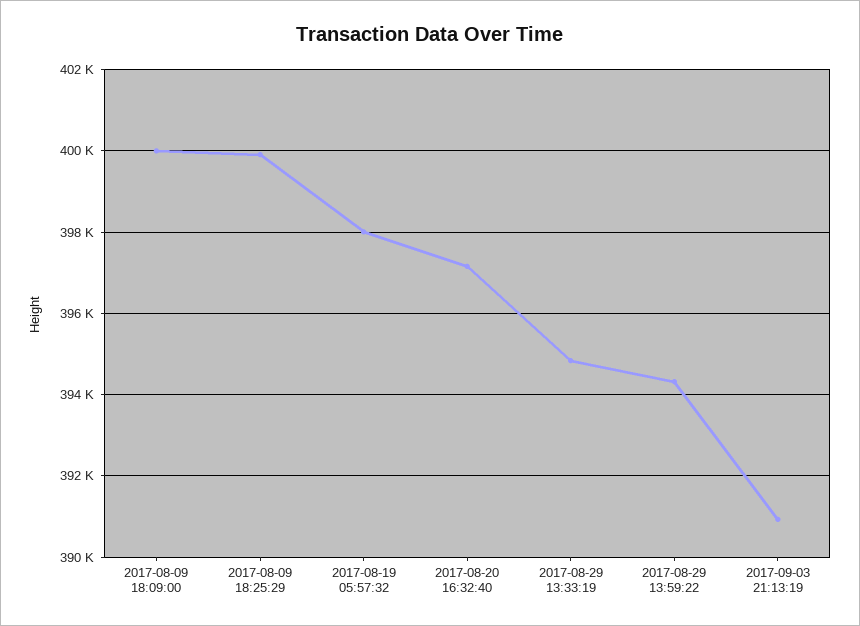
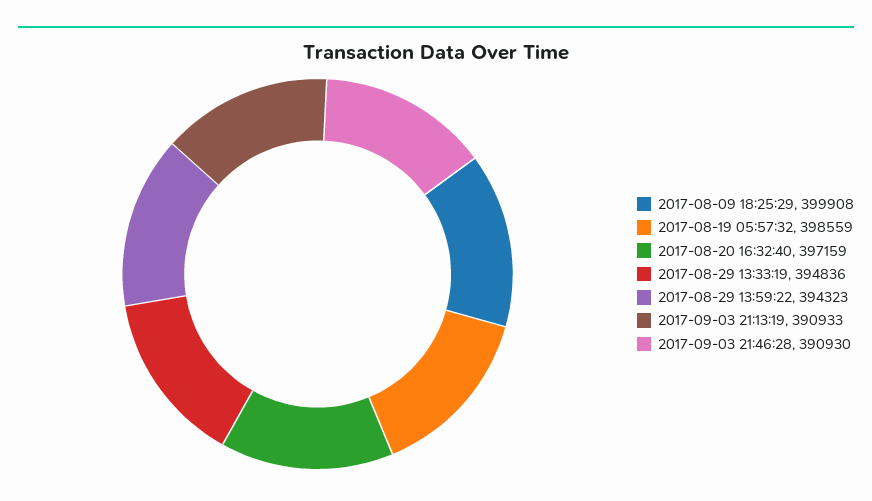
2017-08-09 18:09:00: 400000 -> none
2017-08-19 05:57:32: 398000 -> 398559
2017-09-03 21:46:28: none -> 390930

